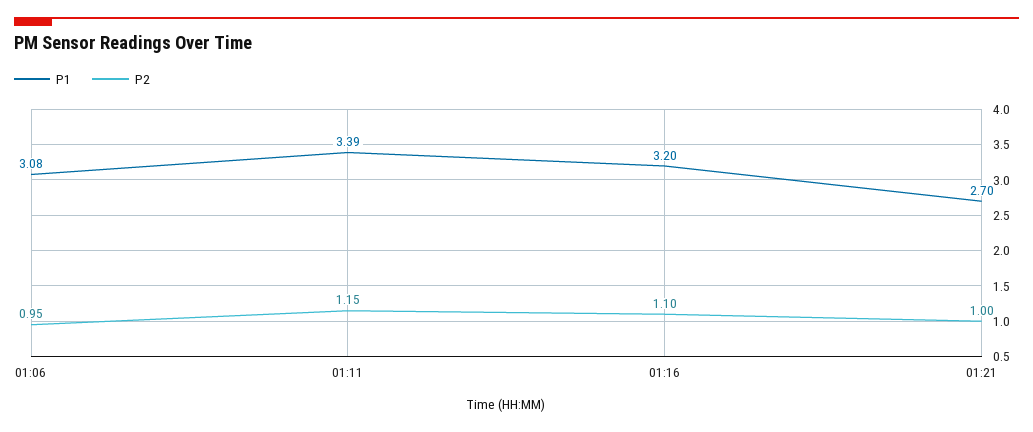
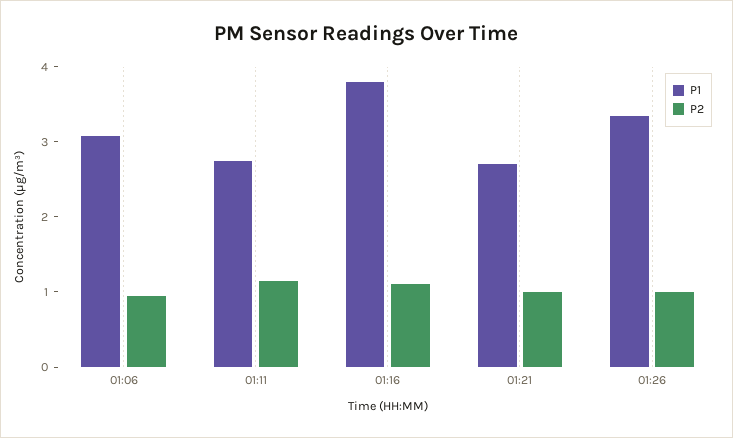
P1, 01:11: 3.39 -> 2.8
P1, 01:16: 3.2 -> 3.8
P1, 01:26: none -> 3.4
P2, 01:26: none -> 1

